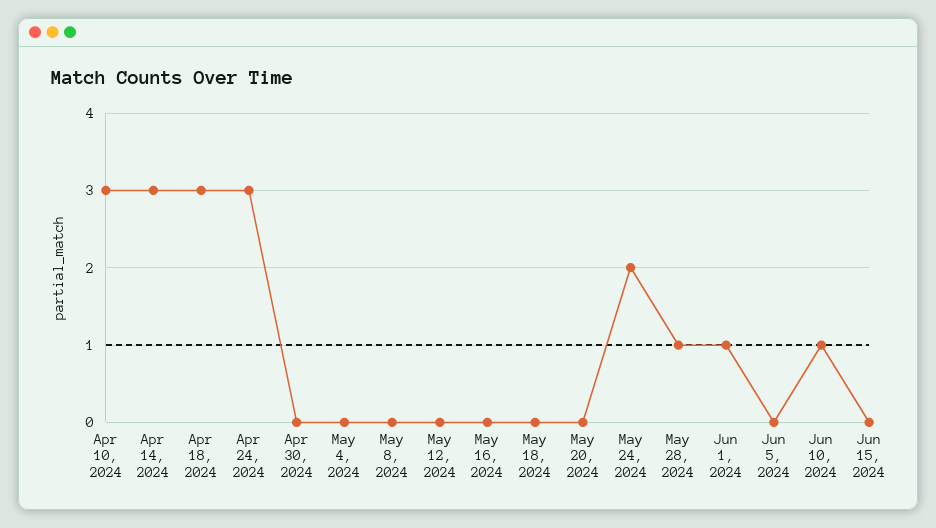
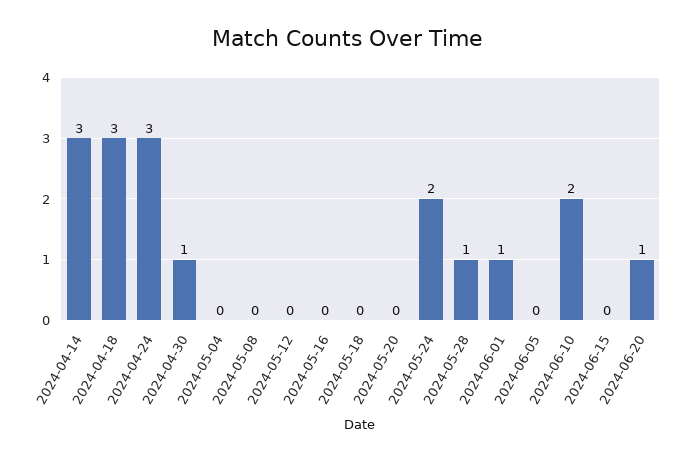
Apr 10, 2024: 3 -> none
Apr 30, 2024: 0 -> 1
Jun 10, 2024: 1 -> 2
2024-06-20: none -> 1

